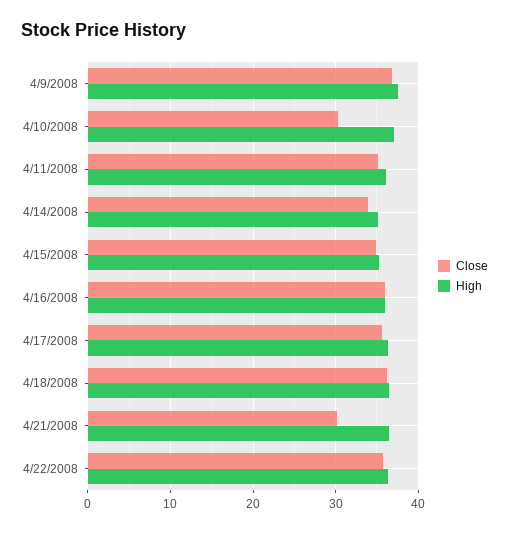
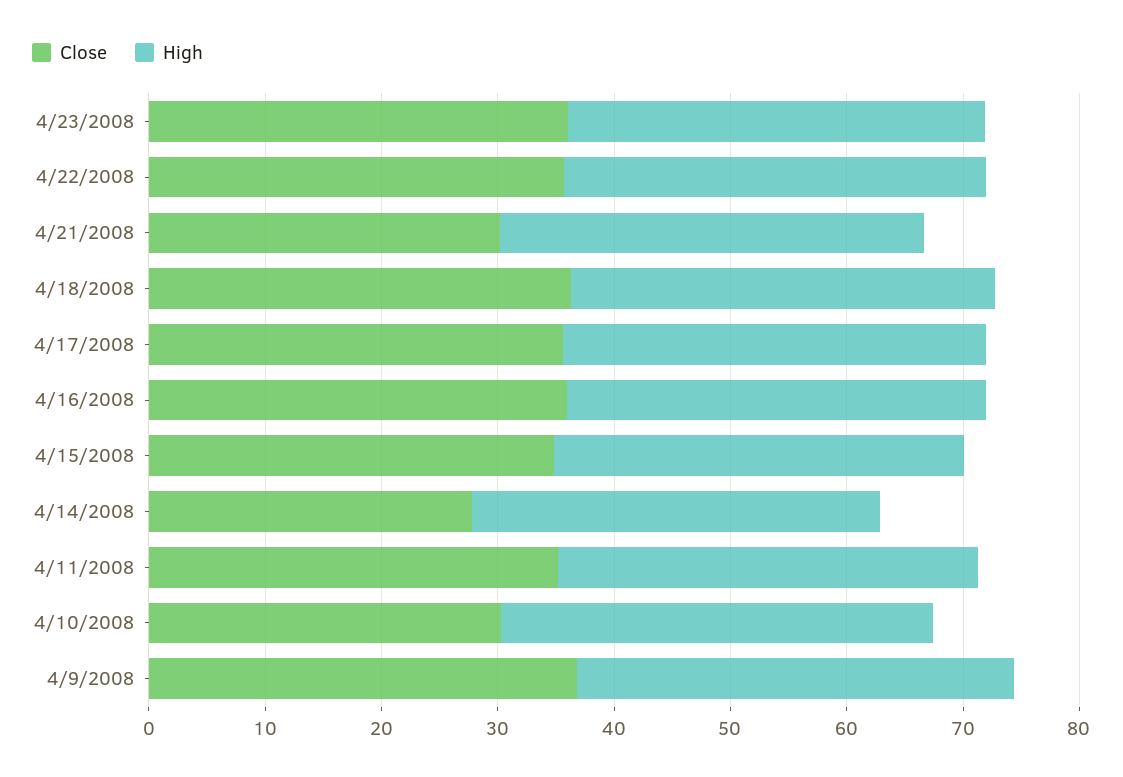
Close, 4/14/2008: 34 -> 28
Close, 4/23/2008: none -> 36
High, 4/23/2008: none -> 36

